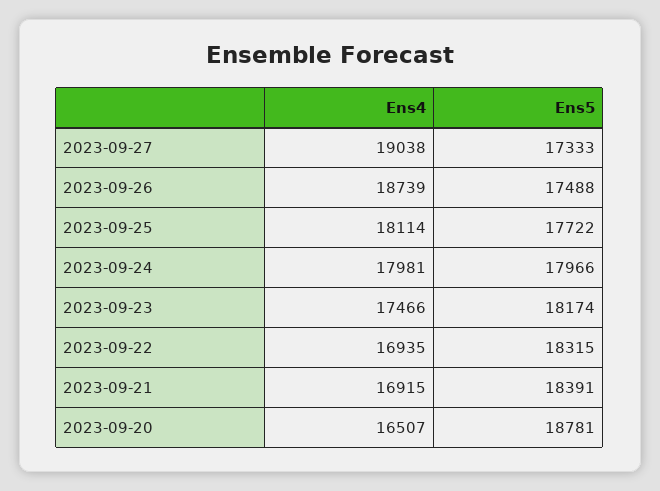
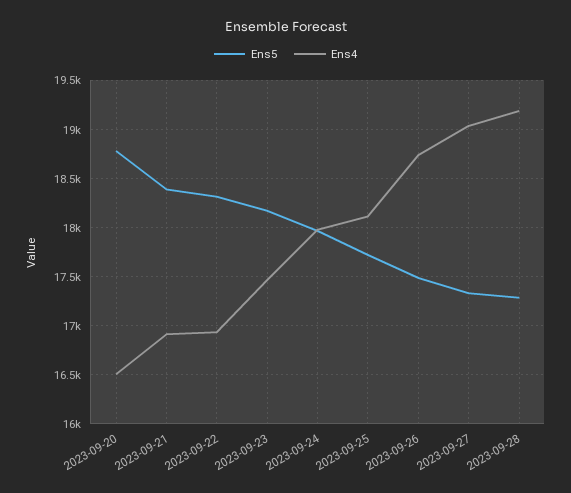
Ens5, 2023-09-28: none -> 17300
Ens4, 2023-09-28: none -> 19200

